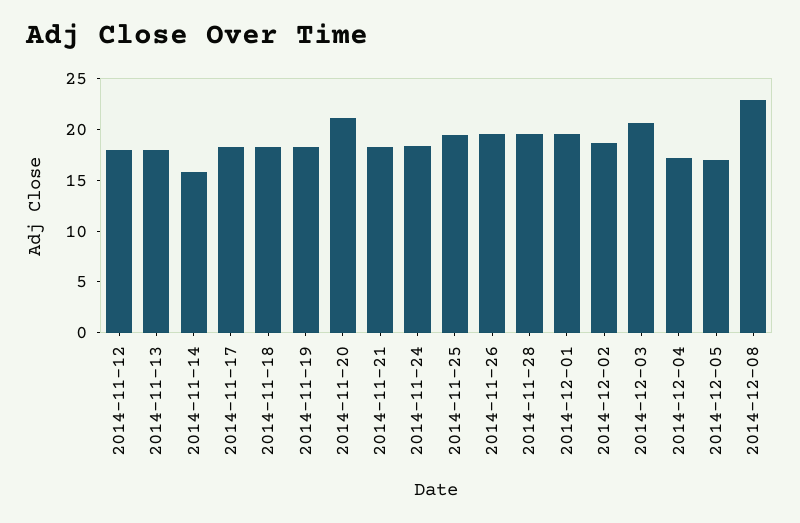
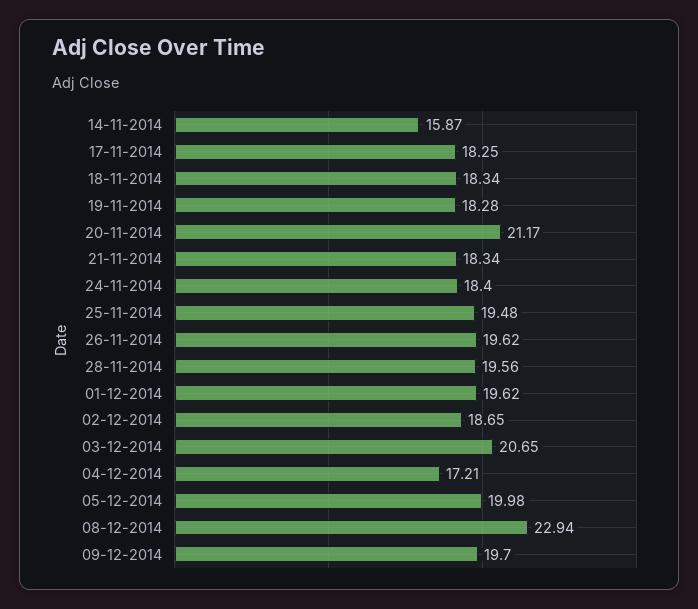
2014-11-12: 18 -> none
2014-11-13: 18 -> none
2014-12-05: 17 -> 19.98
09-12-2014: none -> 19.7

